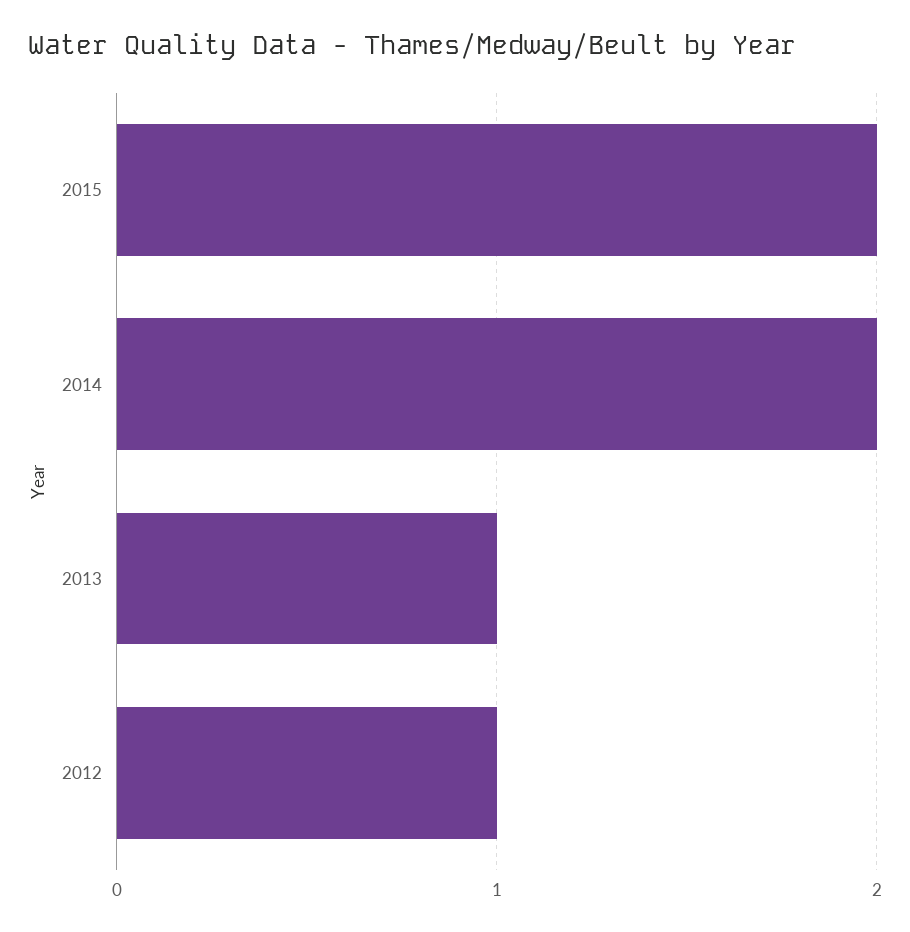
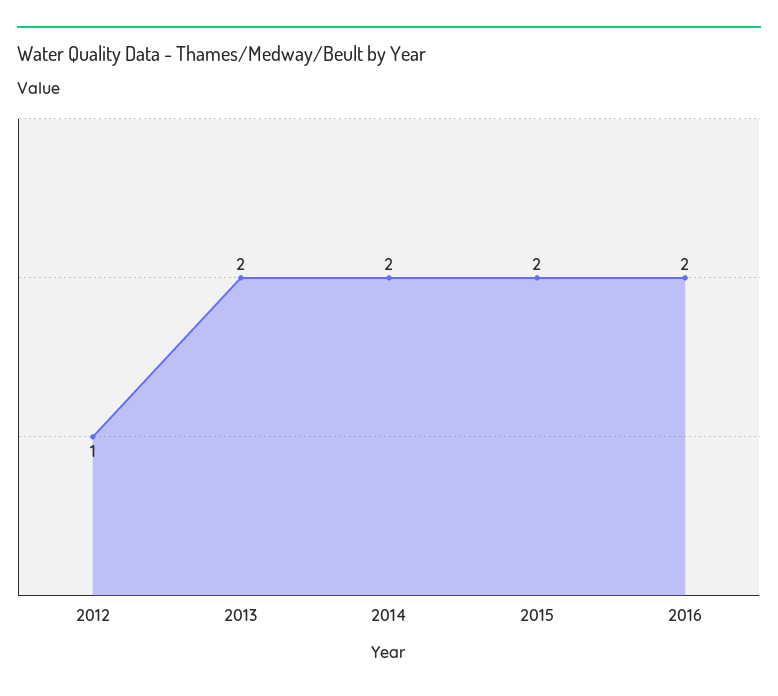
2013: 1 -> 2
2016: none -> 2

